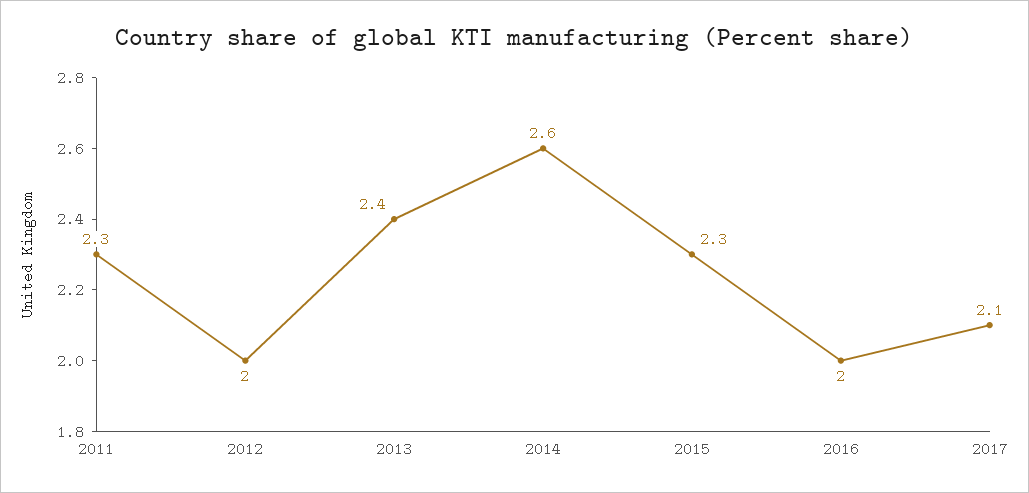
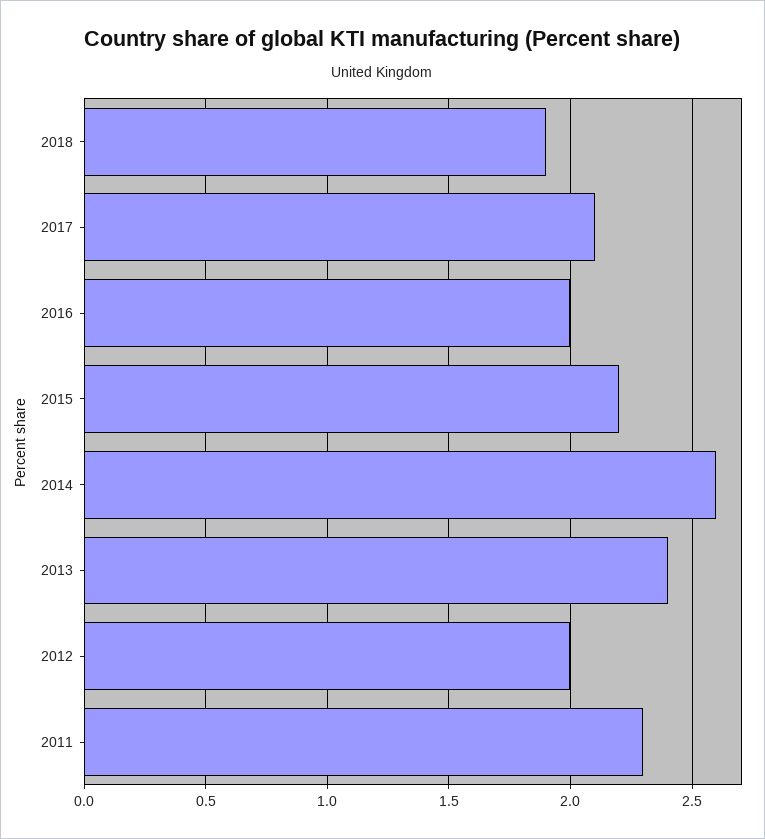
2015: 2.3 -> 2.2
2018: none -> 1.9

